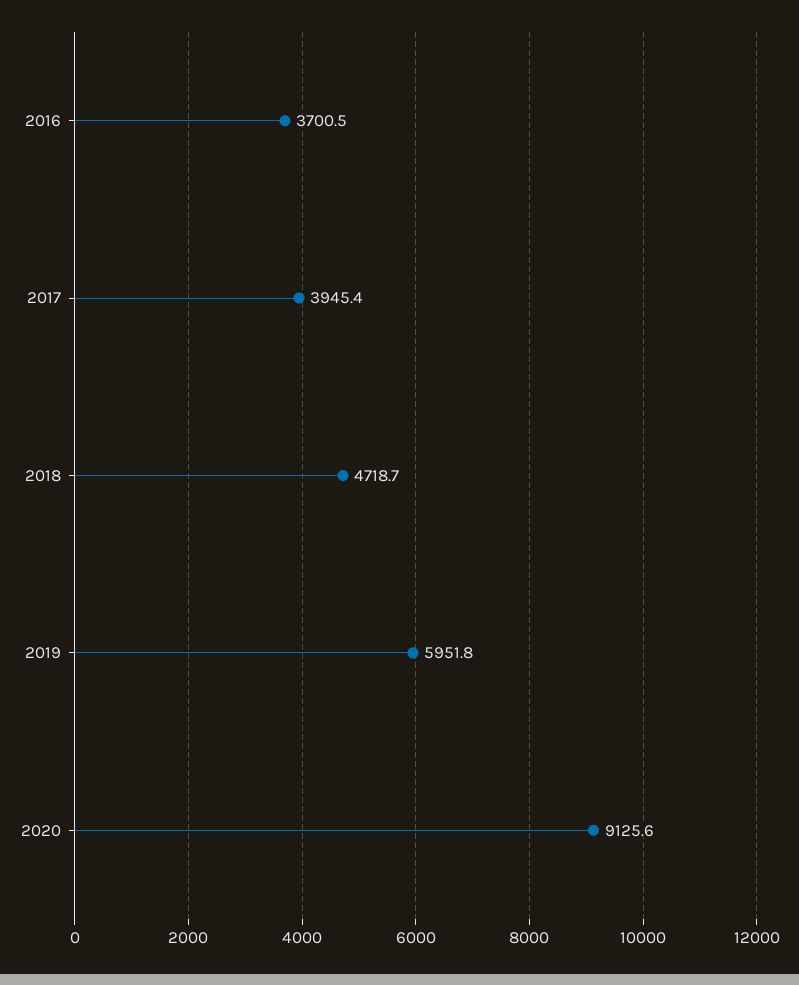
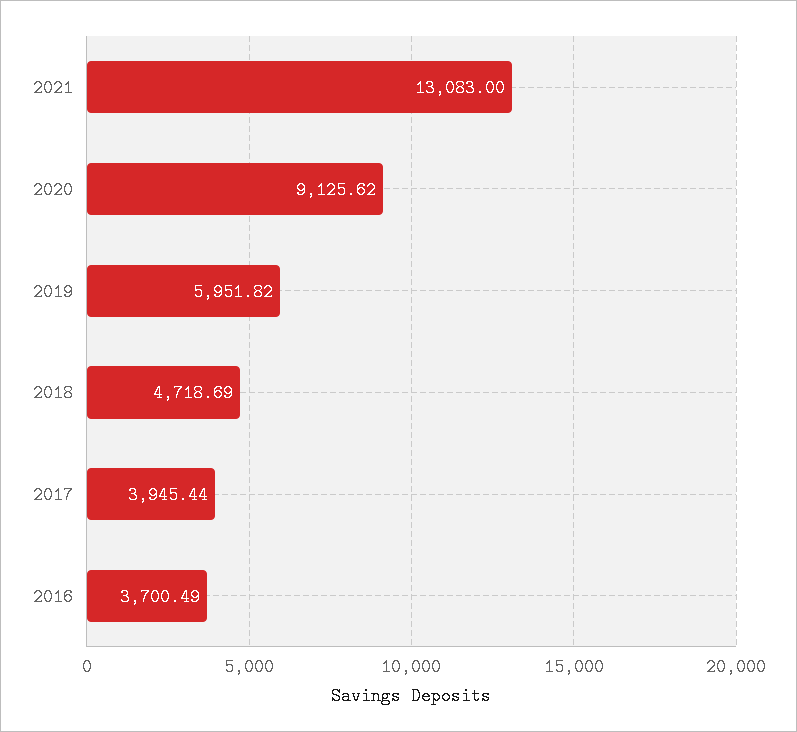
2021: none -> 13083

